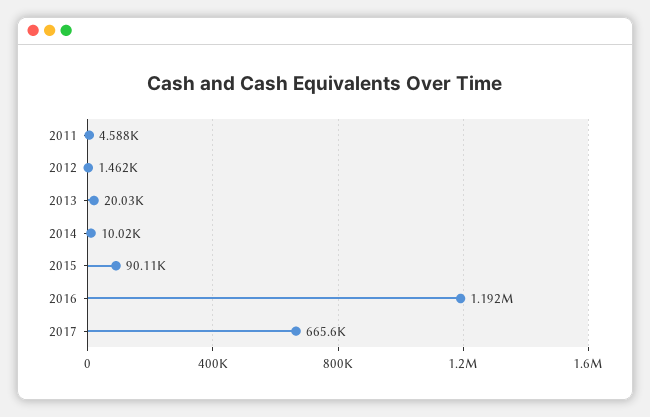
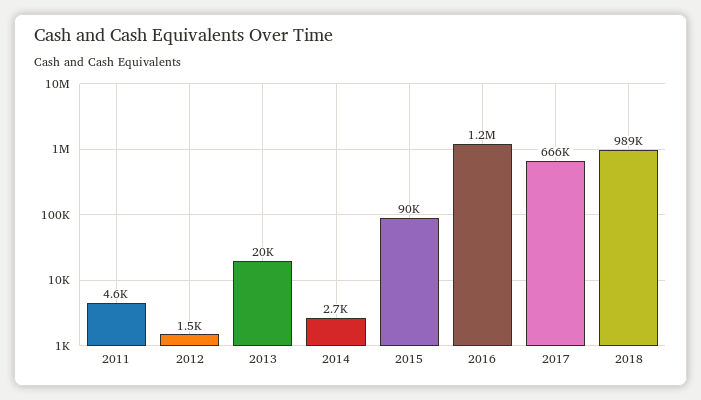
2014: 10020 -> 2700
2018: none -> 989000

